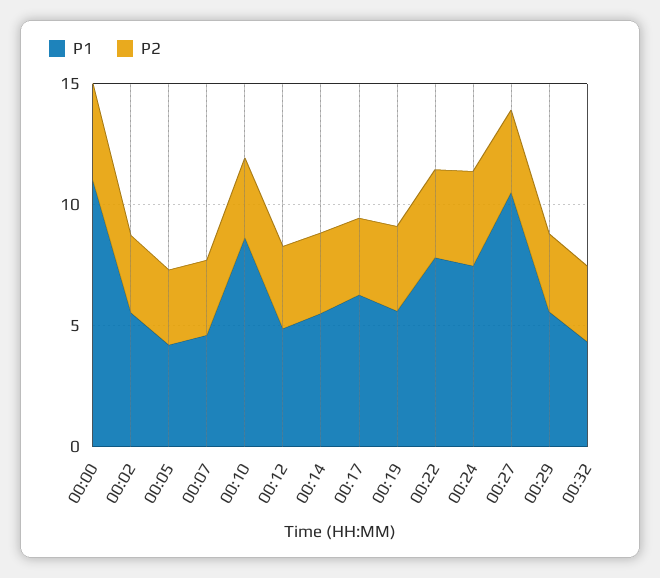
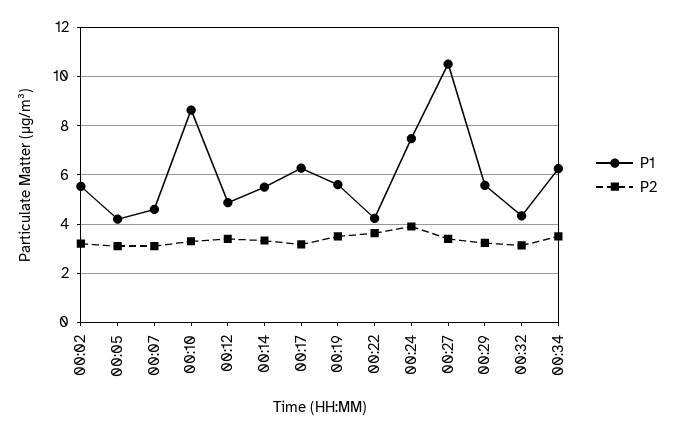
P1, 00:00: 11 -> none
P2, 00:00: 4 -> none
P1, 00:22: 8 -> 4.25
P1, 00:34: none -> 6.25
P2, 00:34: none -> 3.5

